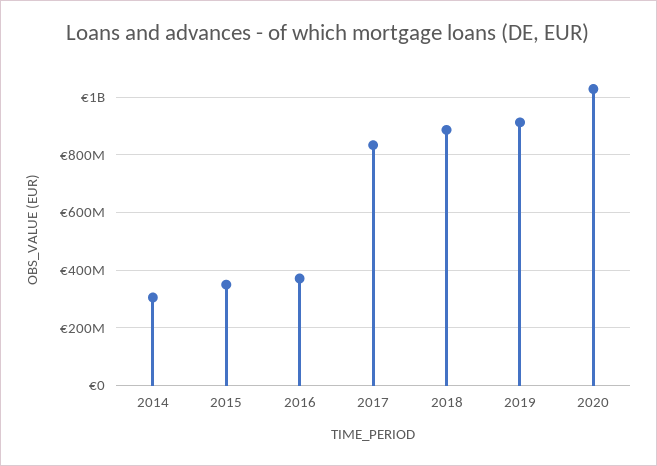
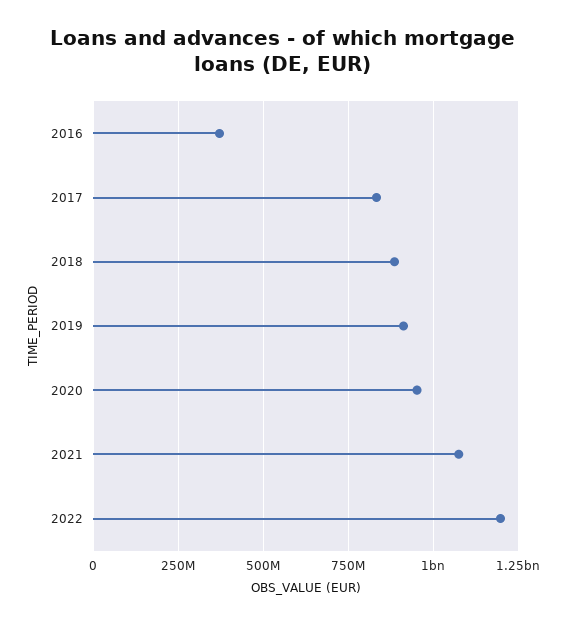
2014: 300000000 -> none
2015: 350000000 -> none
2020: 1025000000 -> 950000000
2021: none -> 1075000000
2022: none -> 1200000000

